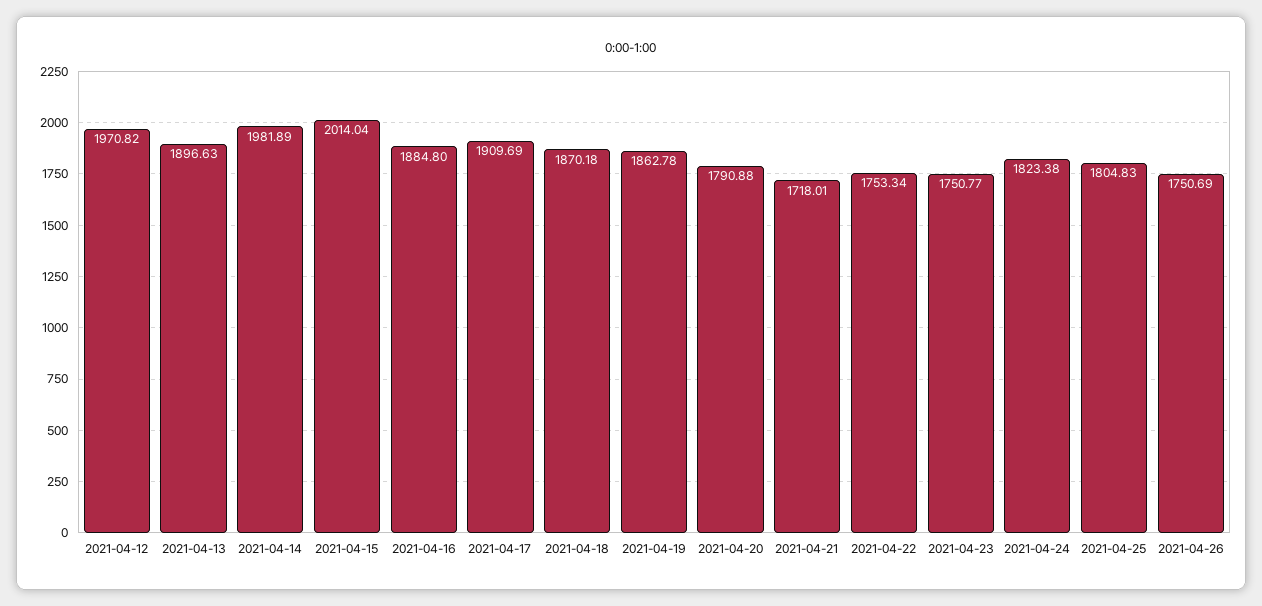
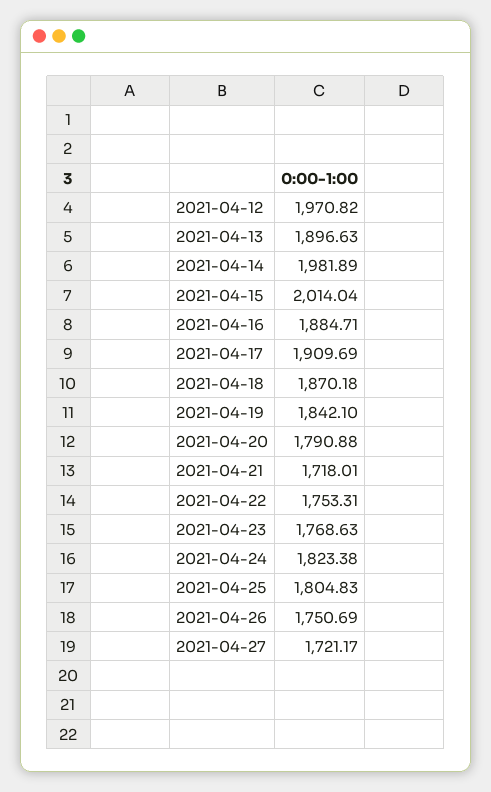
2021-04-16: 1884.8 -> 1884.71
2021-04-19: 1862.78 -> 1842.1
2021-04-22: 1753.34 -> 1753.31
2021-04-23: 1750.77 -> 1768.63
2021-04-27: none -> 1721.17

